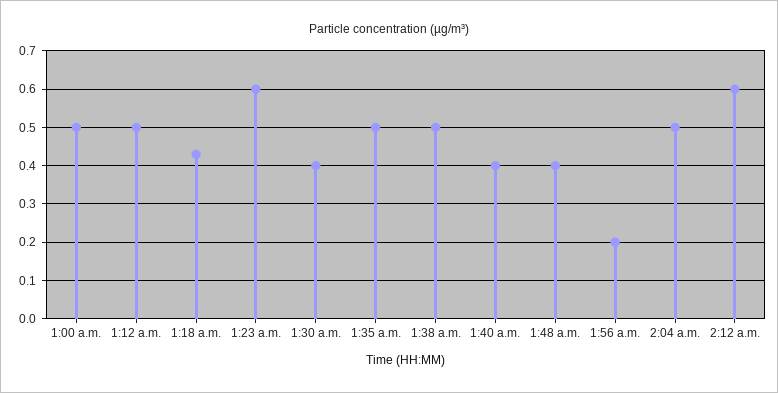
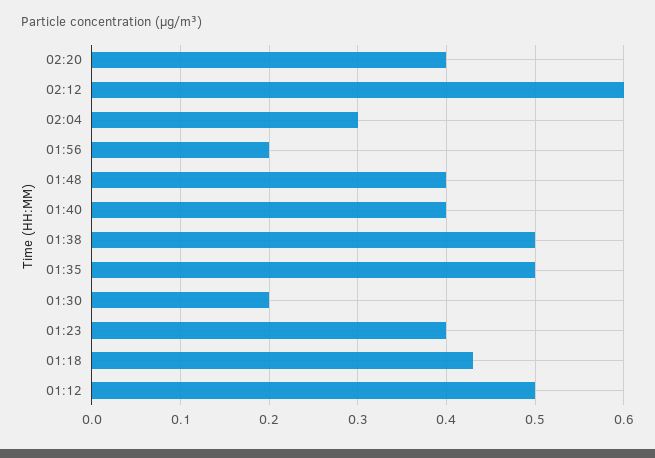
1:00 a.m.: 0.5 -> none
1:23 a.m.: 0.6 -> 0.4
1:30 a.m.: 0.4 -> 0.2
2:04 a.m.: 0.5 -> 0.3
02:20: none -> 0.4

